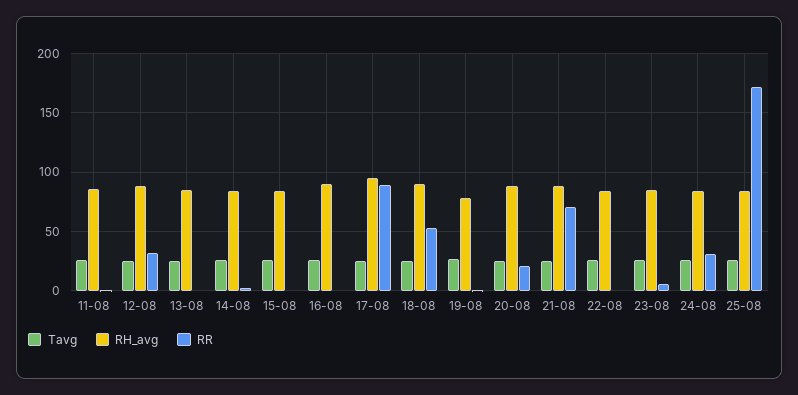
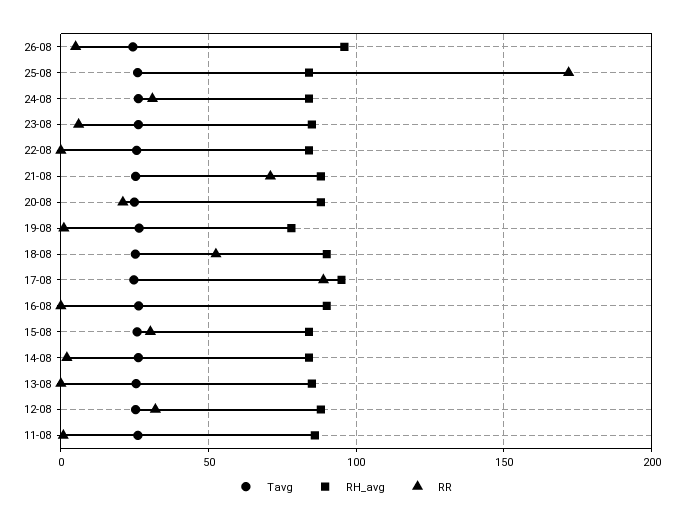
RR, 15-08: 0 -> 30
Tavg, 26-08: none -> 25
RH_avg, 26-08: none -> 95
RR, 26-08: none -> 5

